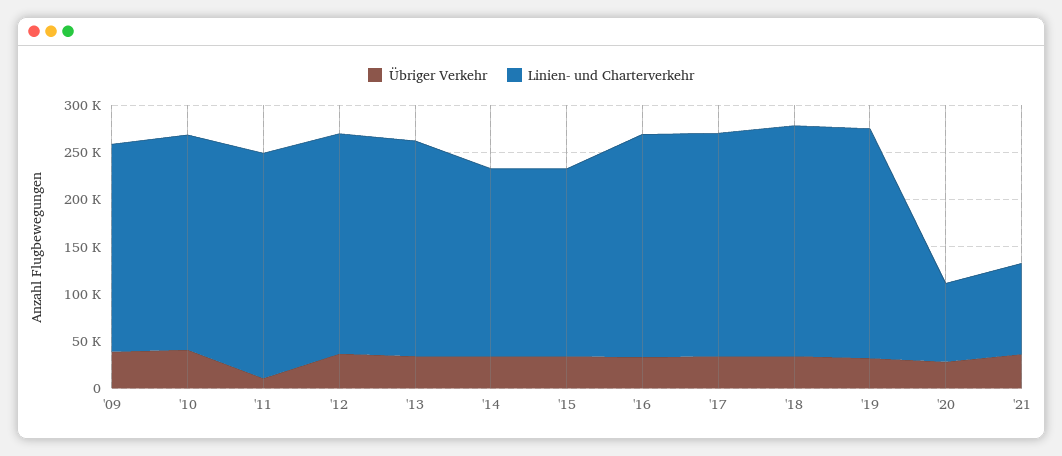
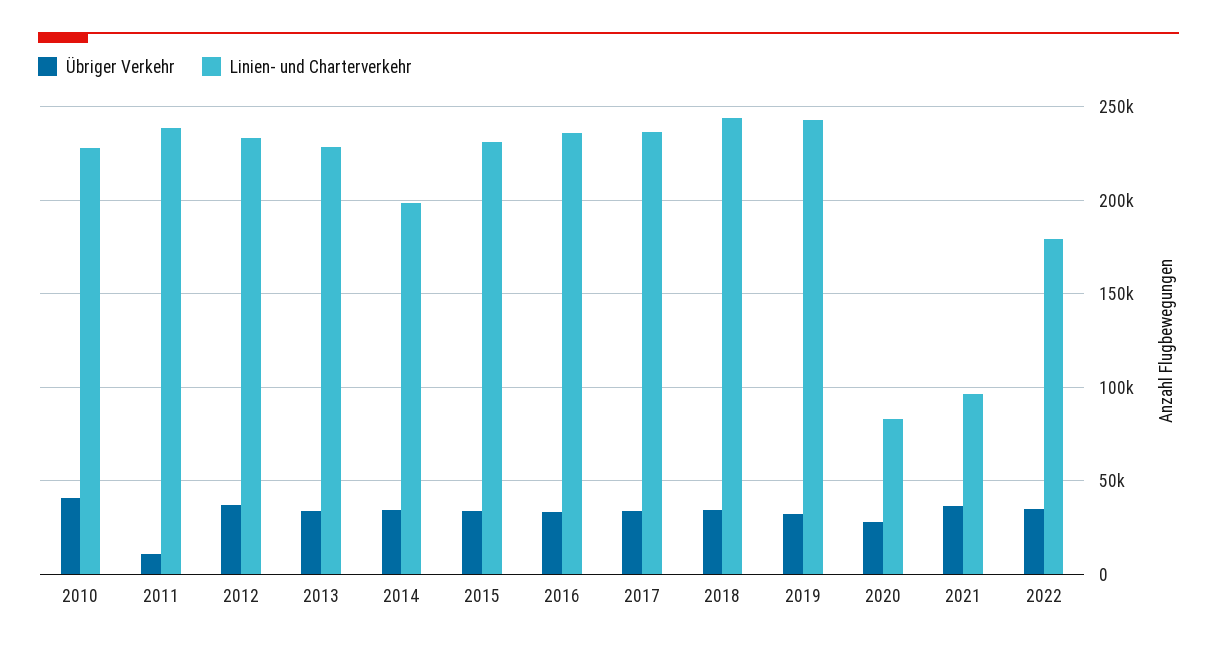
Übriger Verkehr, '09: 40000 -> none
Linien- und Charterverkehr, '09: 220000 -> none
Linien- und Charterverkehr, '15: 200000 -> 230000
Übriger Verkehr, 2022: none -> 35000
Linien- und Charterverkehr, 2022: none -> 180000

